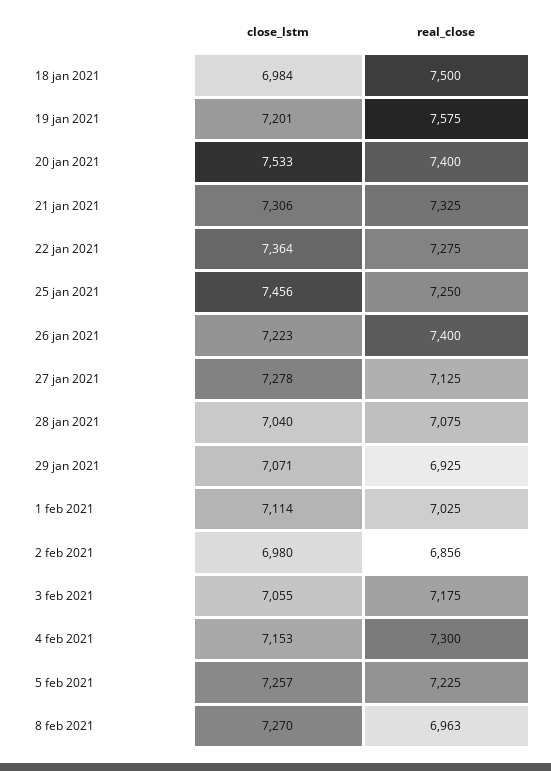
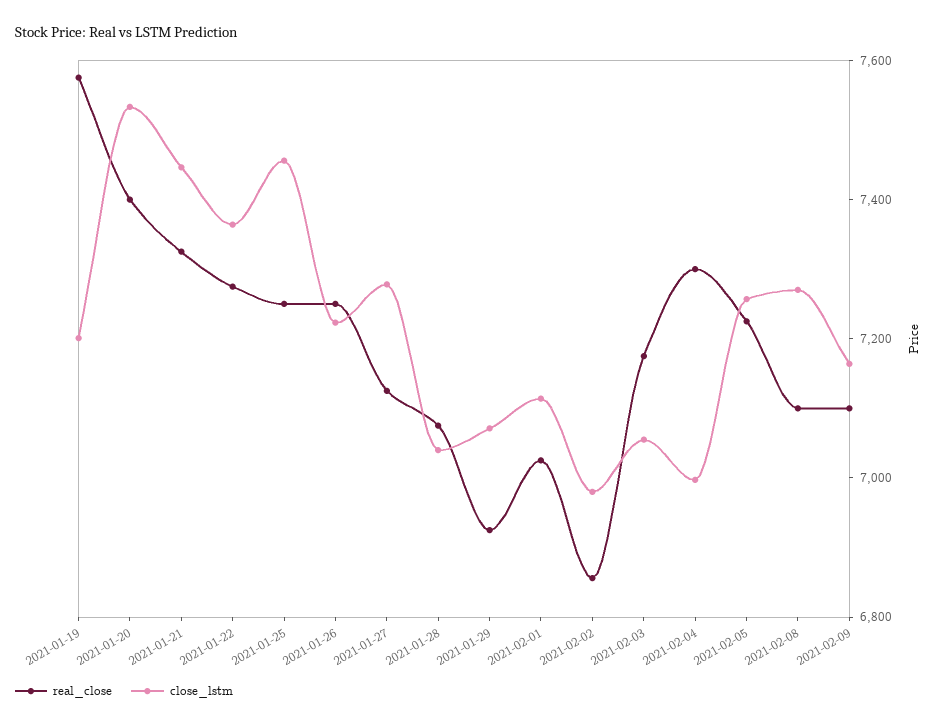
close_lstm, 18 jan 2021: 6984 -> none
real_close, 18 jan 2021: 7500 -> none
close_lstm, 21 jan 2021: 7306 -> 7450
real_close, 26 jan 2021: 7400 -> 7250
close_lstm, 4 feb 2021: 7153 -> 7000
real_close, 8 feb 2021: 6963 -> 7100
real_close, 2021-02-09: none -> 7100
close_lstm, 2021-02-09: none -> 7150

